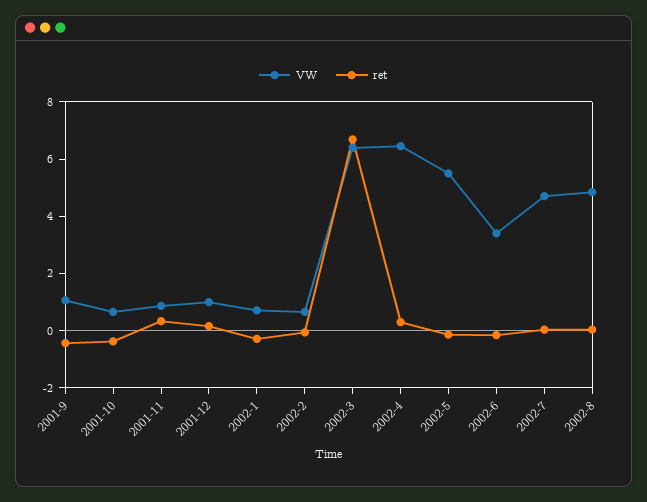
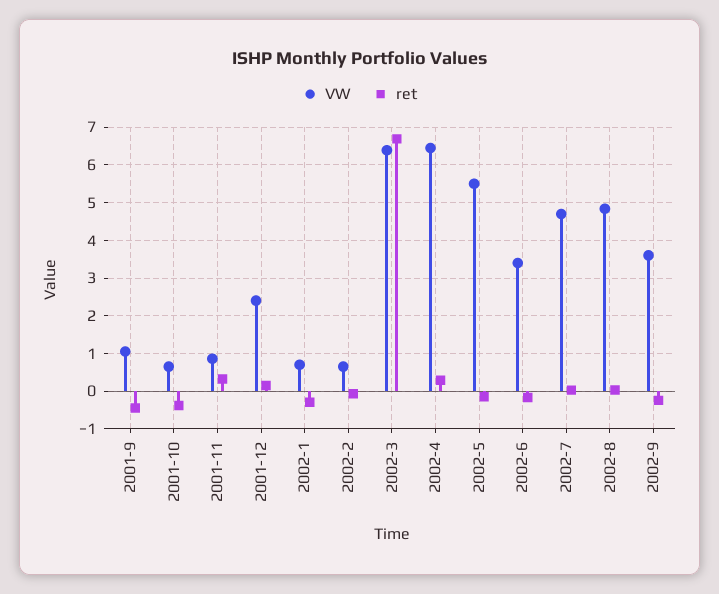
VW, 2001-12: 1 -> 2.4
VW, 2002-9: none -> 3.6
ret, 2002-9: none -> -0.2

